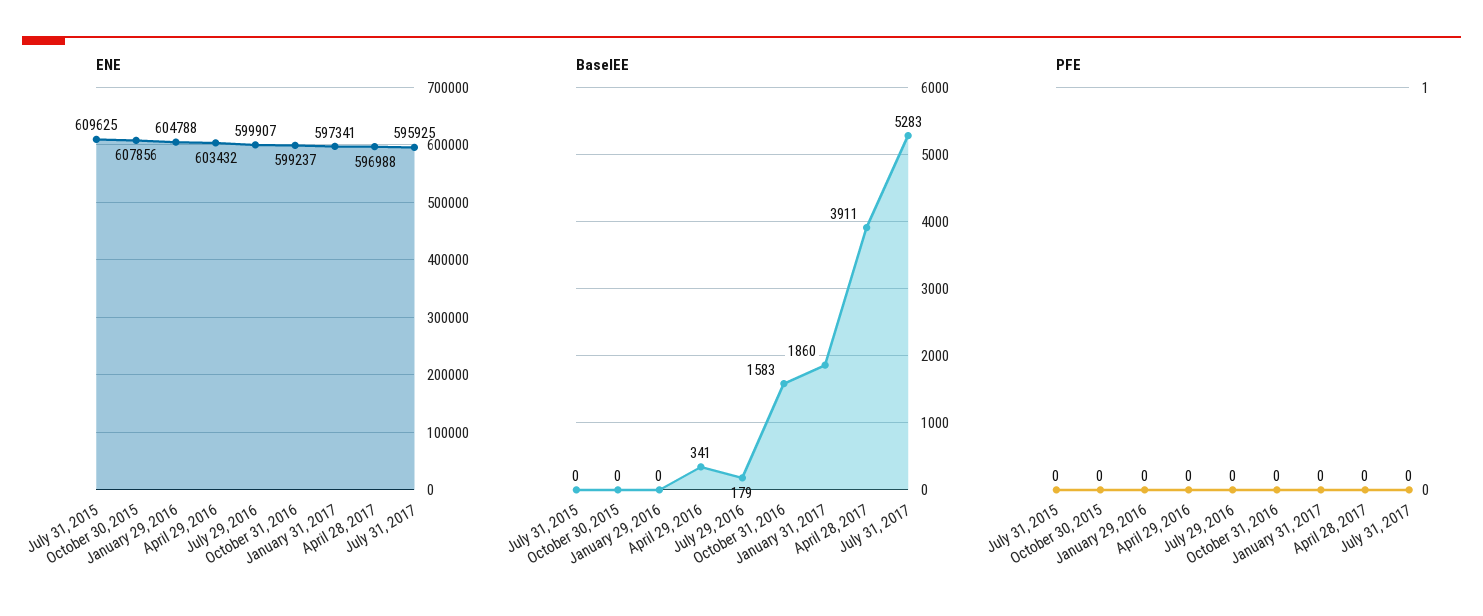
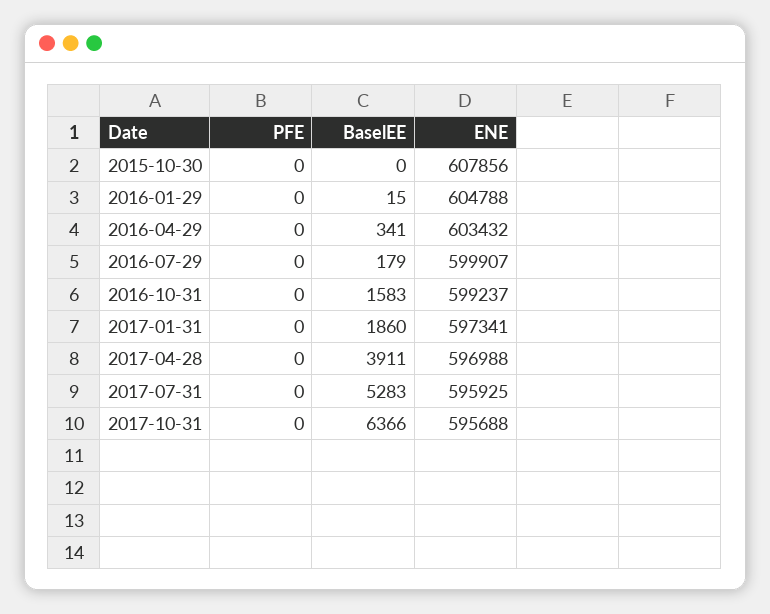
ENE, July 31, 2015: 609625 -> none
BaselEE, July 31, 2015: 0 -> none
BaselEE, January 29, 2016: 0 -> 15
PFE, July 31, 2015: 0 -> none
PFE, 2017-10-31: none -> 0
BaselEE, 2017-10-31: none -> 6366
ENE, 2017-10-31: none -> 595688

